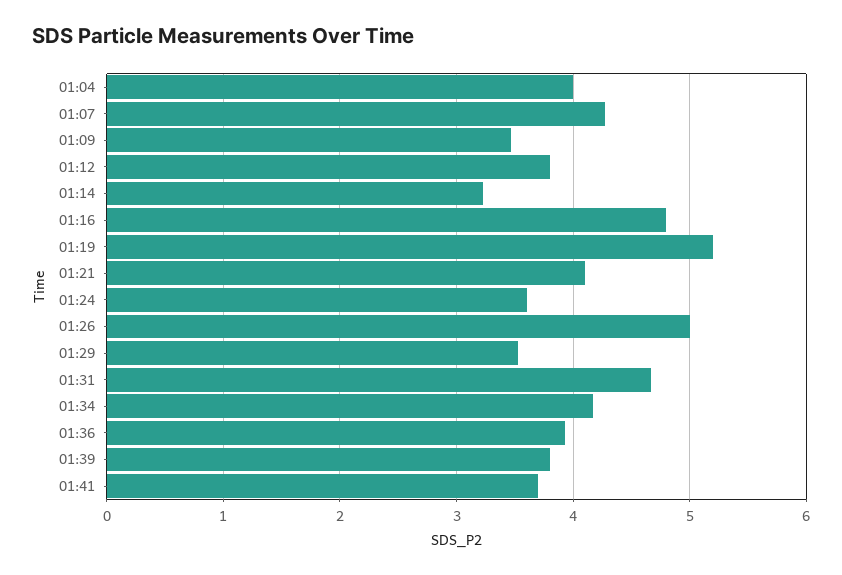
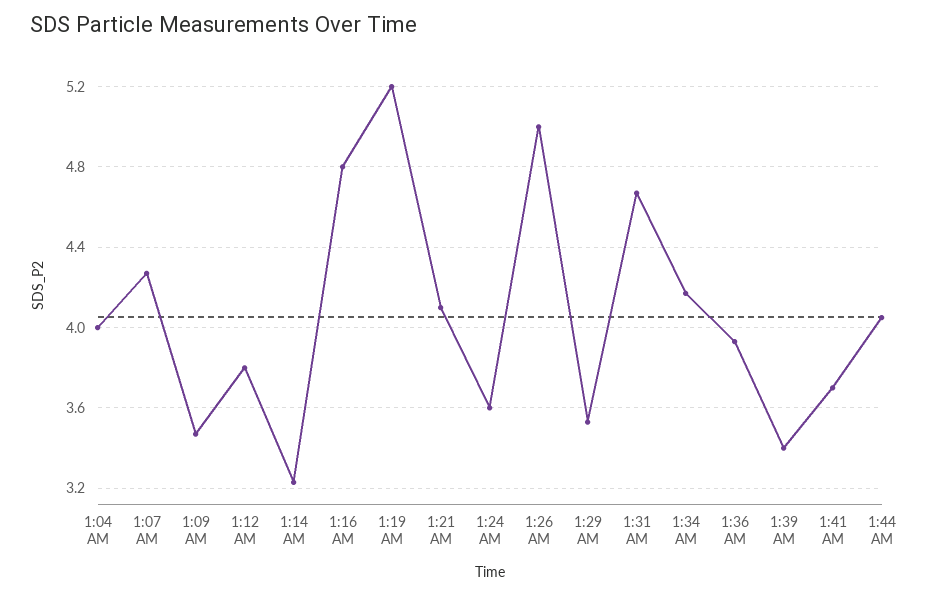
01:39: 3.8 -> 3.4
1:44 AM: none -> 4.05

